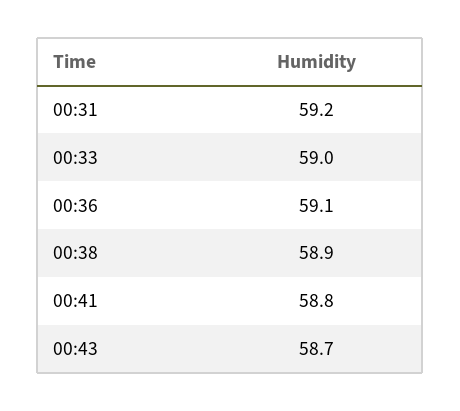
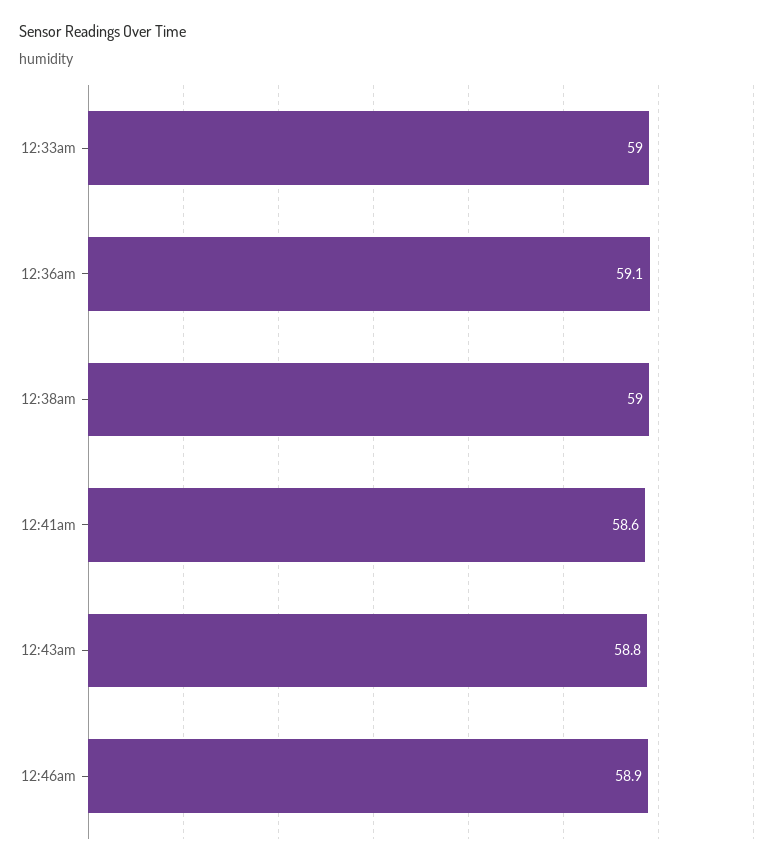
00:31: 59.2 -> none
00:38: 58.9 -> 59
00:41: 58.8 -> 58.6
00:43: 58.7 -> 58.8
12:46am: none -> 58.9

